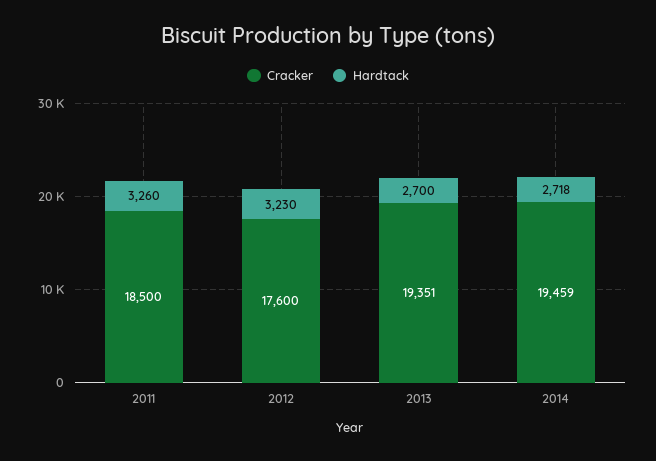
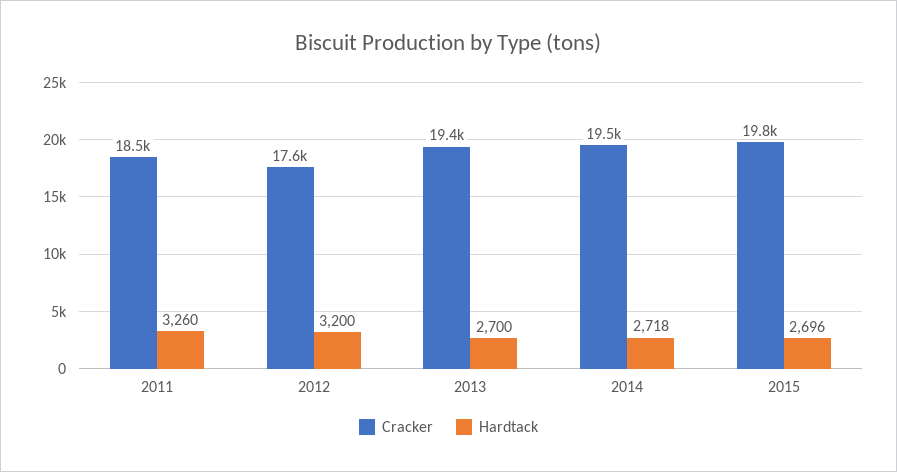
Hardtack, 2012: 3230 -> 3200
Cracker, 2015: none -> 19800
Hardtack, 2015: none -> 2696

